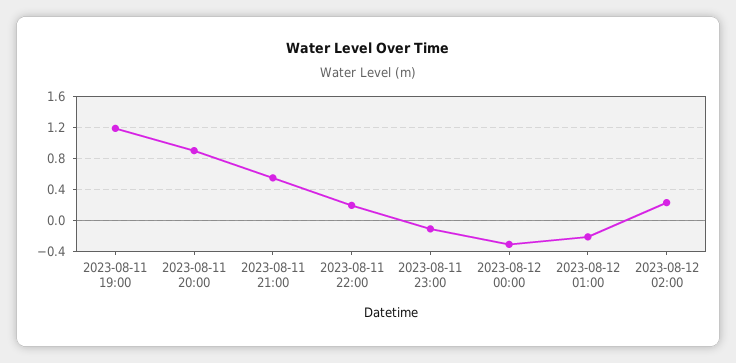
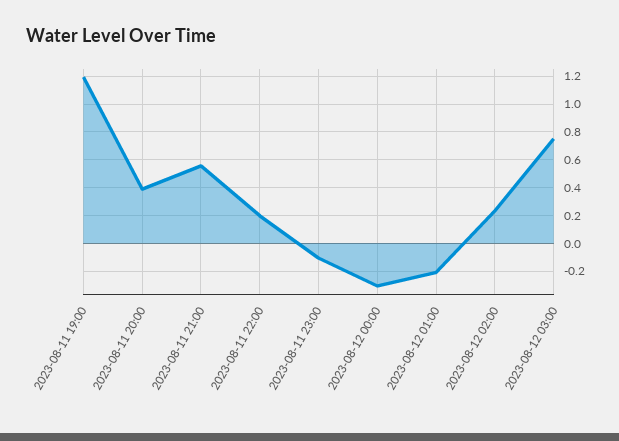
2023-08-11 20:00: 0.9 -> 0.4
2023-08-12 03:00: none -> 0.75

